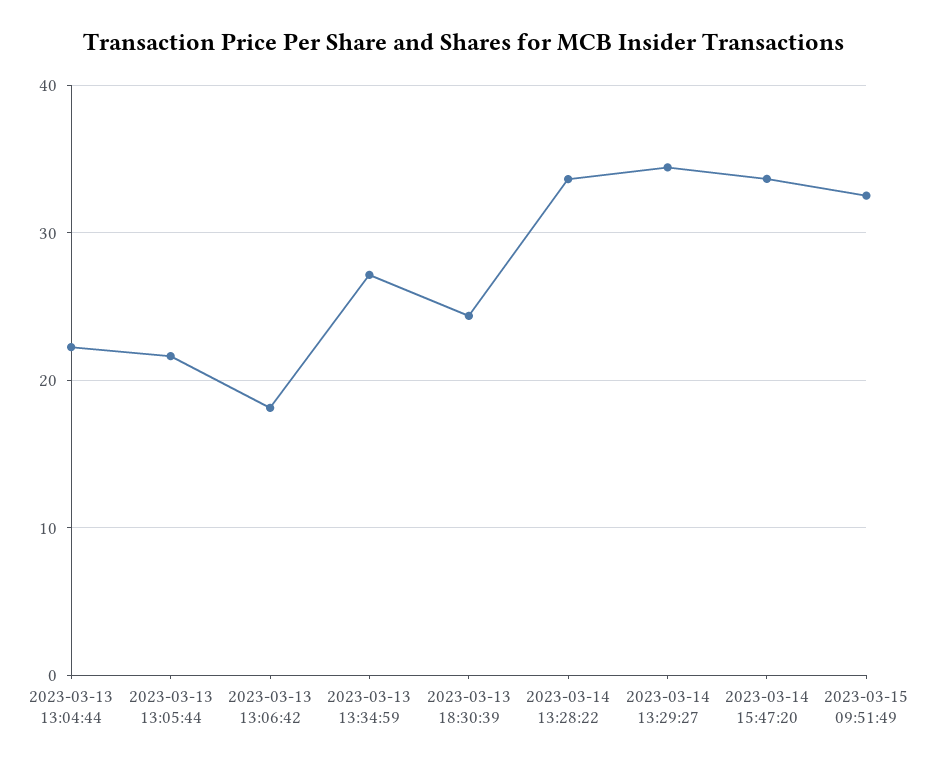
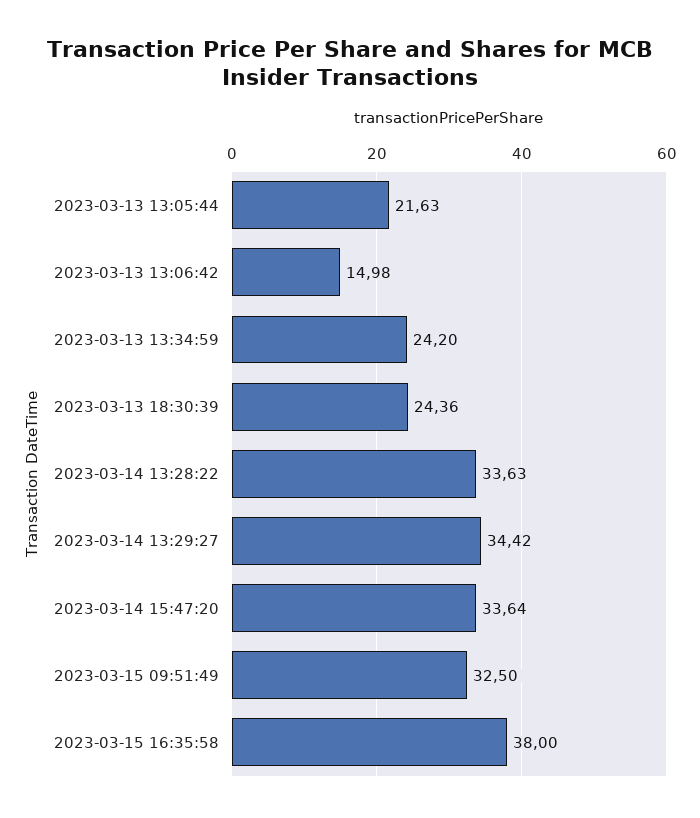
2023-03-13 13:04:44: 22 -> none
2023-03-13 13:06:42: 18 -> 14.98
2023-03-13 13:34:59: 27 -> 24.2
2023-03-15 16:35:58: none -> 38

